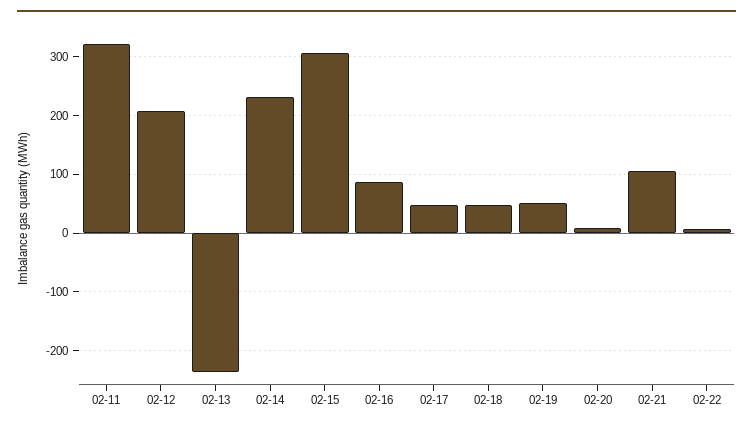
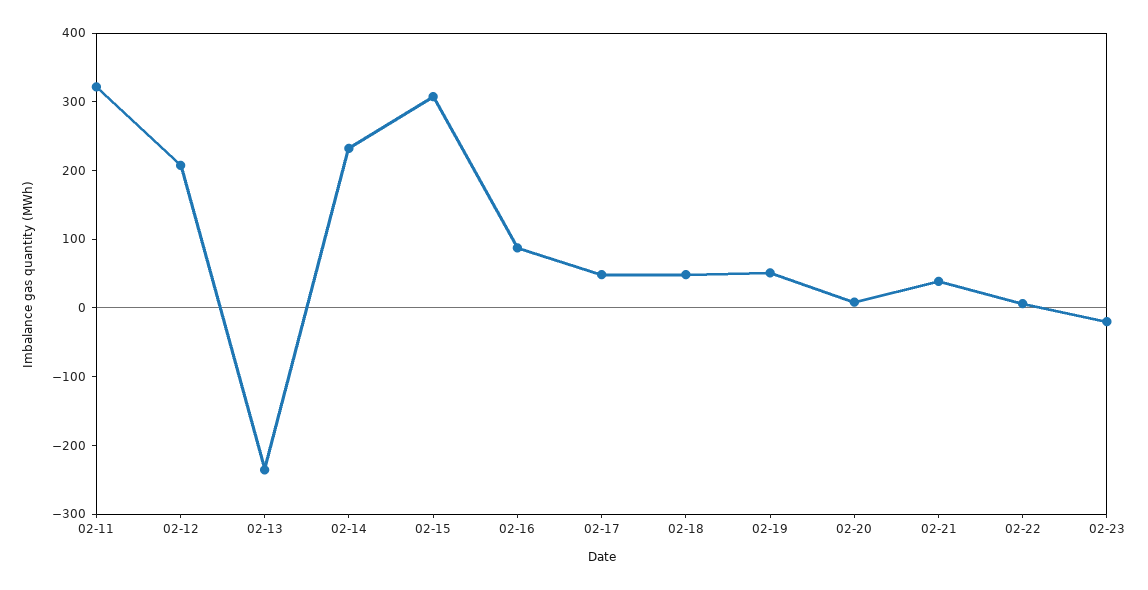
02-21: 100 -> 40
02-23: none -> -20

